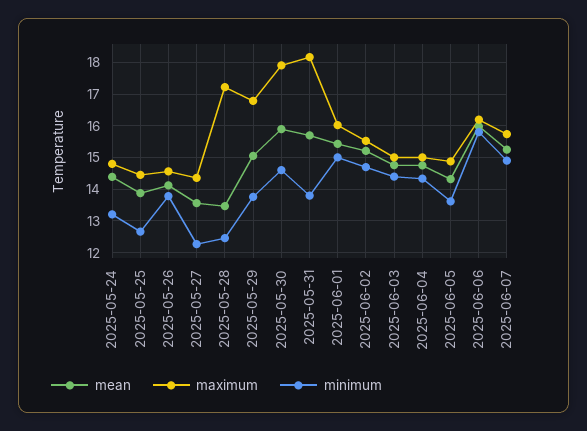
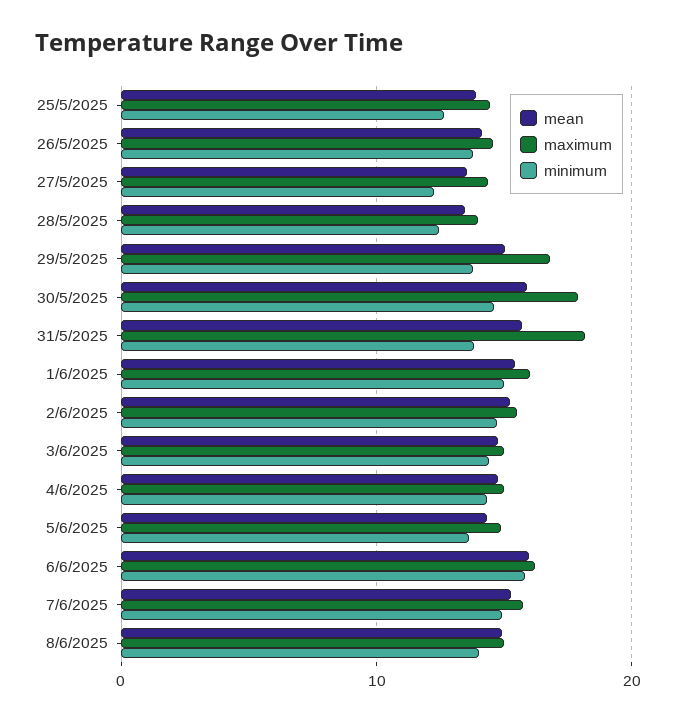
mean, 2025-05-24: 14.4 -> none
maximum, 2025-05-24: 14.8 -> none
minimum, 2025-05-24: 13.2 -> none
maximum, 2025-05-28: 17.2 -> 14
mean, 8/6/2025: none -> 15
maximum, 8/6/2025: none -> 15
minimum, 8/6/2025: none -> 14

